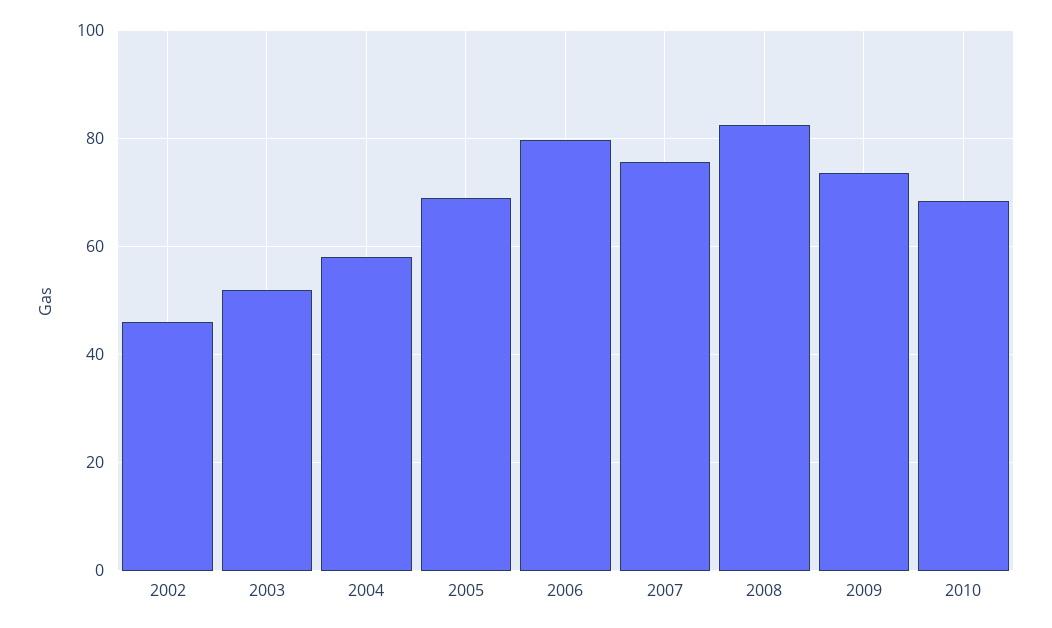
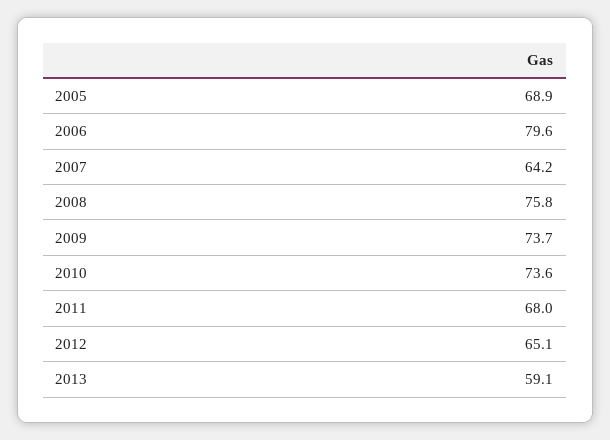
2002: 46 -> none
2003: 52 -> none
2004: 58 -> none
2007: 76 -> 64.2
2008: 82 -> 75.8
2010: 68 -> 73.6
2011: none -> 68
2012: none -> 65.1
2013: none -> 59.1

